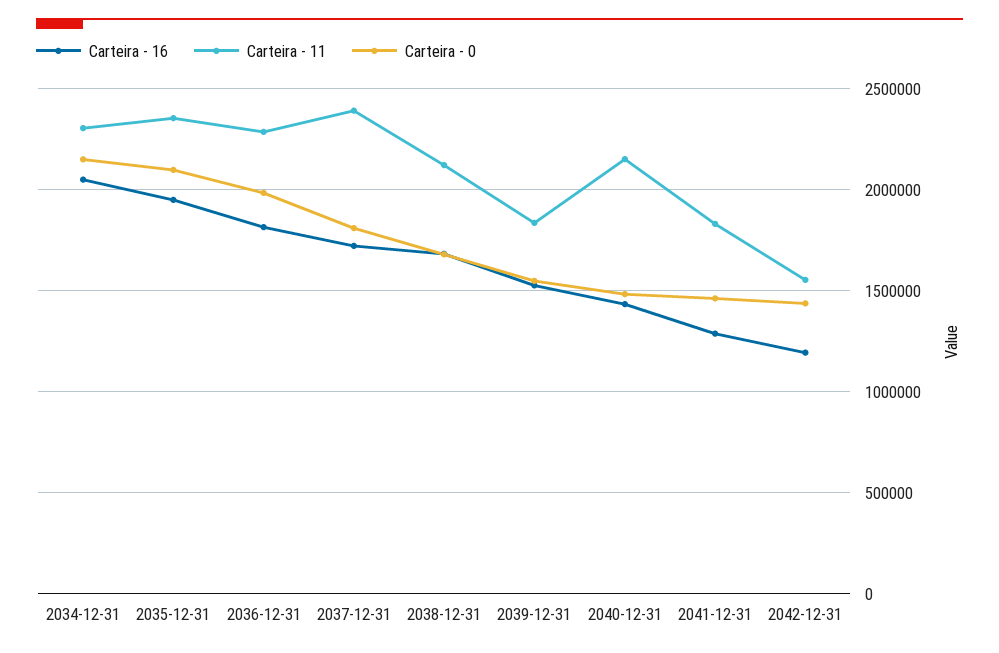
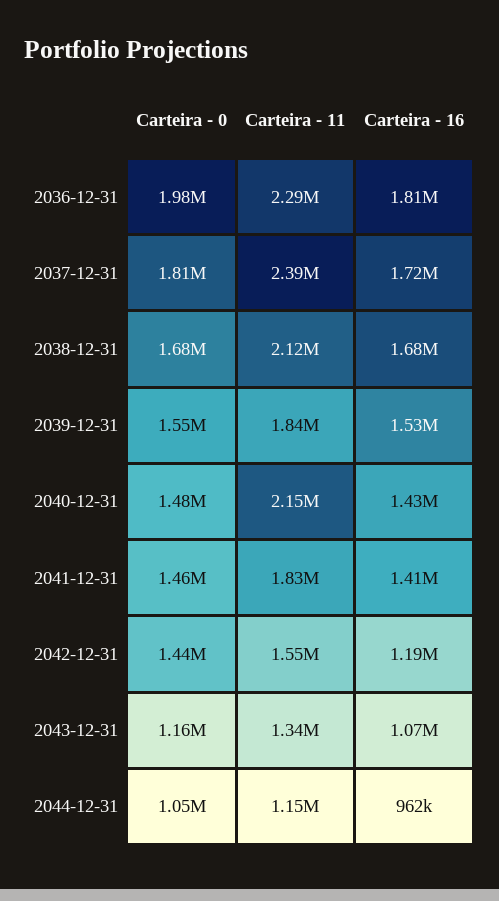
Carteira - 16, 2034-12-31: 2050000 -> none
Carteira - 11, 2034-12-31: 2300000 -> none
Carteira - 0, 2034-12-31: 2150000 -> none
Carteira - 16, 2035-12-31: 1950000 -> none
Carteira - 11, 2035-12-31: 2350000 -> none
Carteira - 0, 2035-12-31: 2100000 -> none
Carteira - 16, 2041-12-31: 1300000 -> 1410000
Carteira - 0, 2043-12-31: none -> 1160000
Carteira - 11, 2043-12-31: none -> 1340000
Carteira - 16, 2043-12-31: none -> 1070000
Carteira - 0, 2044-12-31: none -> 1050000
Carteira - 11, 2044-12-31: none -> 1150000
Carteira - 16, 2044-12-31: none -> 962000

